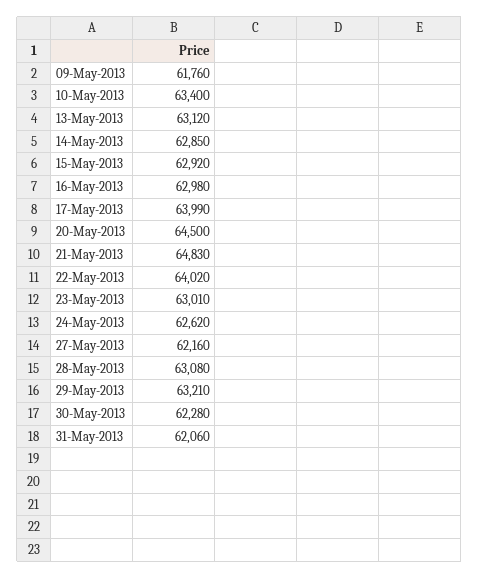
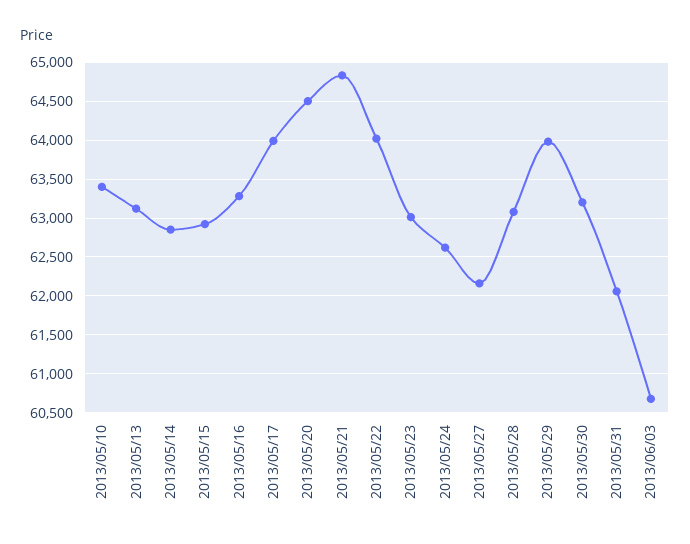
09-May-2013: 61760 -> none
16-May-2013: 62980 -> 63300
29-May-2013: 63210 -> 64000
30-May-2013: 62280 -> 63200
2013/06/03: none -> 60700

